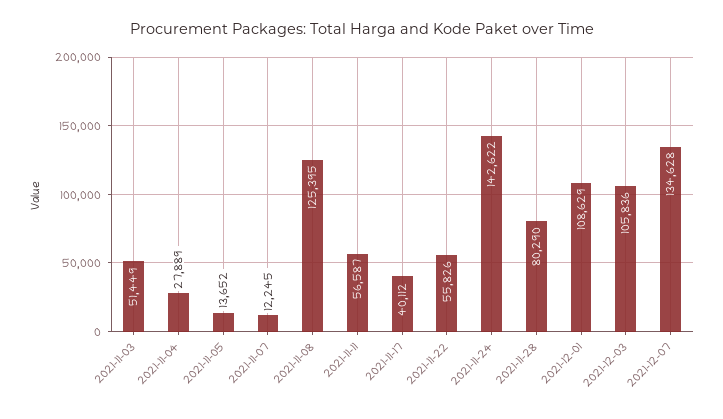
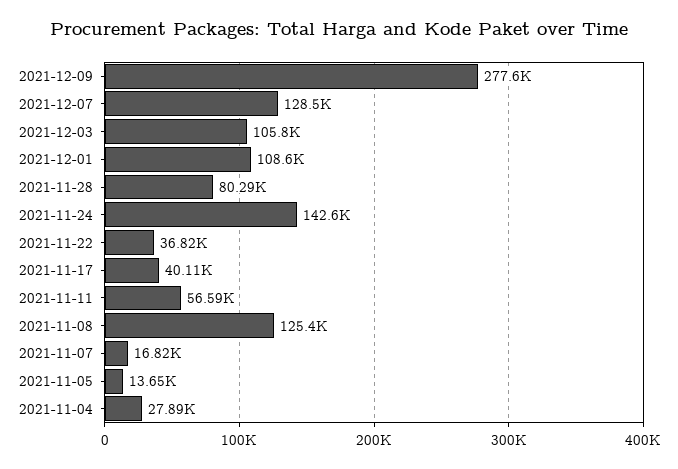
2021-11-03: 51449 -> none
2021-11-07: 12245 -> 16820
2021-11-22: 55826 -> 36820
2021-12-07: 134628 -> 128500
2021-12-09: none -> 277600

